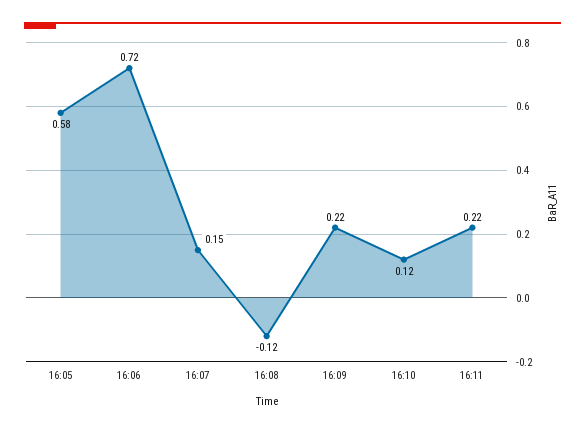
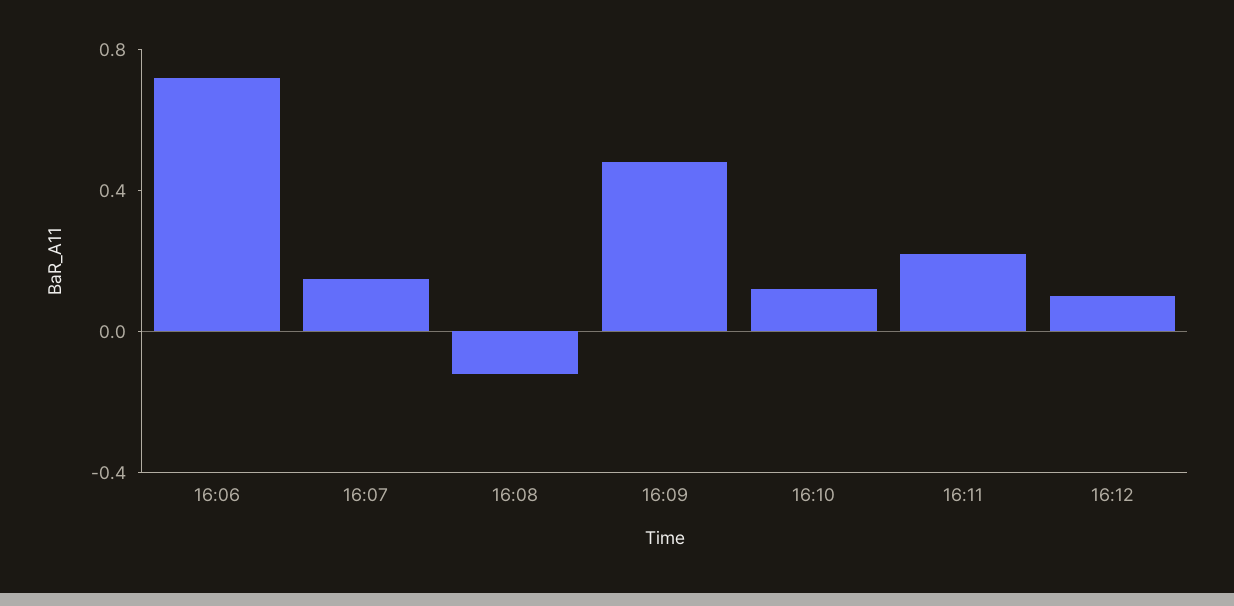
16:05: 0.58 -> none
16:09: 0.22 -> 0.5
16:12: none -> 0.1

